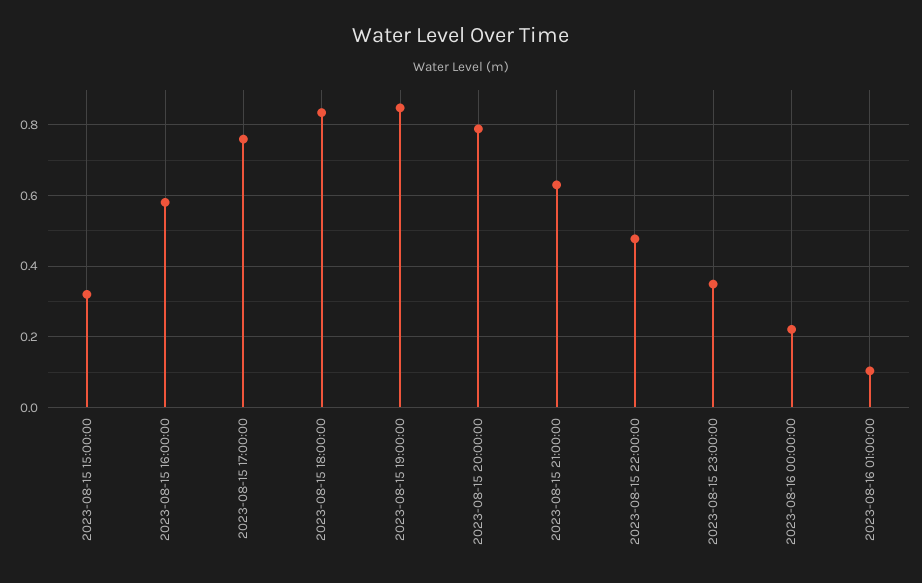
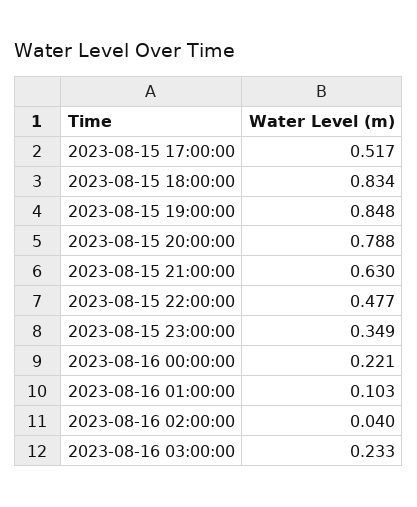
2023-08-15 15:00:00: 0.32 -> none
2023-08-15 16:00:00: 0.58 -> none
2023-08-15 17:00:00: 0.76 -> 0.517
2023-08-16 02:00:00: none -> 0.04
2023-08-16 03:00:00: none -> 0.233

